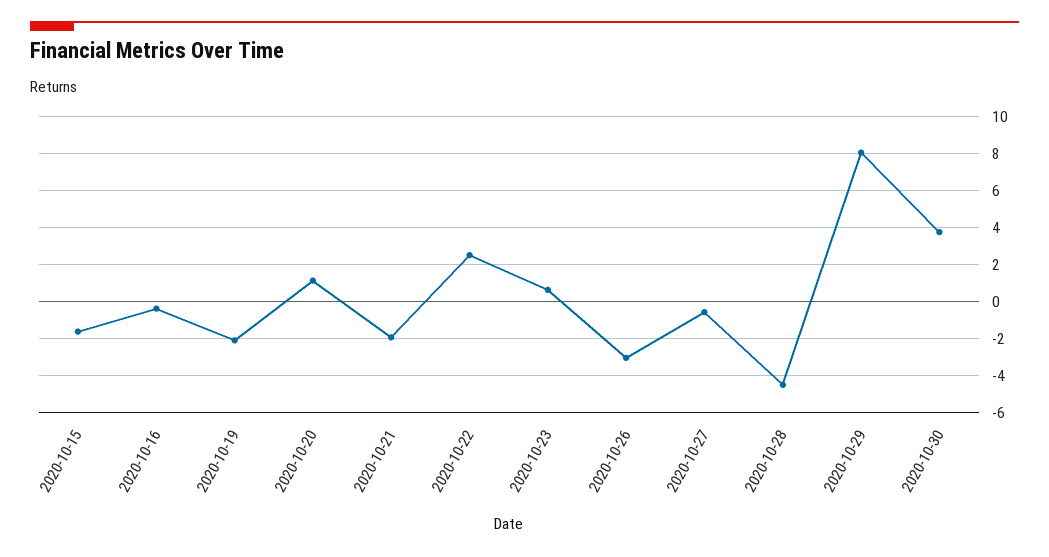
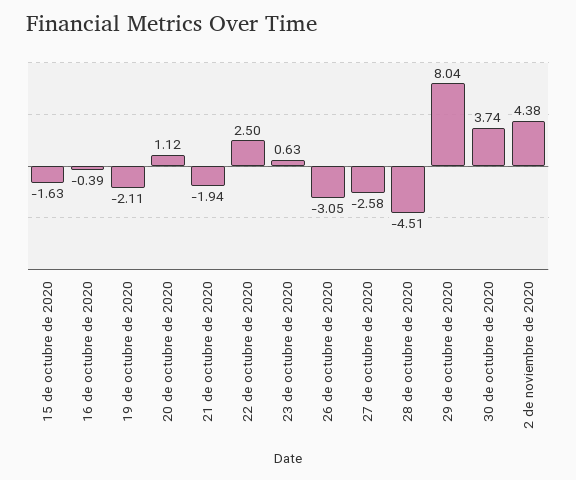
2020-10-27: -0.5 -> -2.58
2 de noviembre de 2020: none -> 4.38

